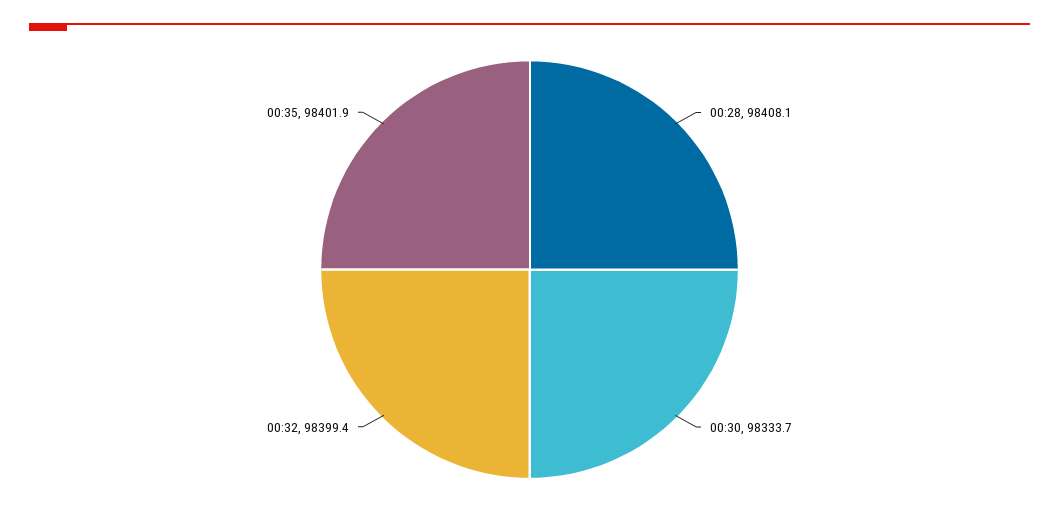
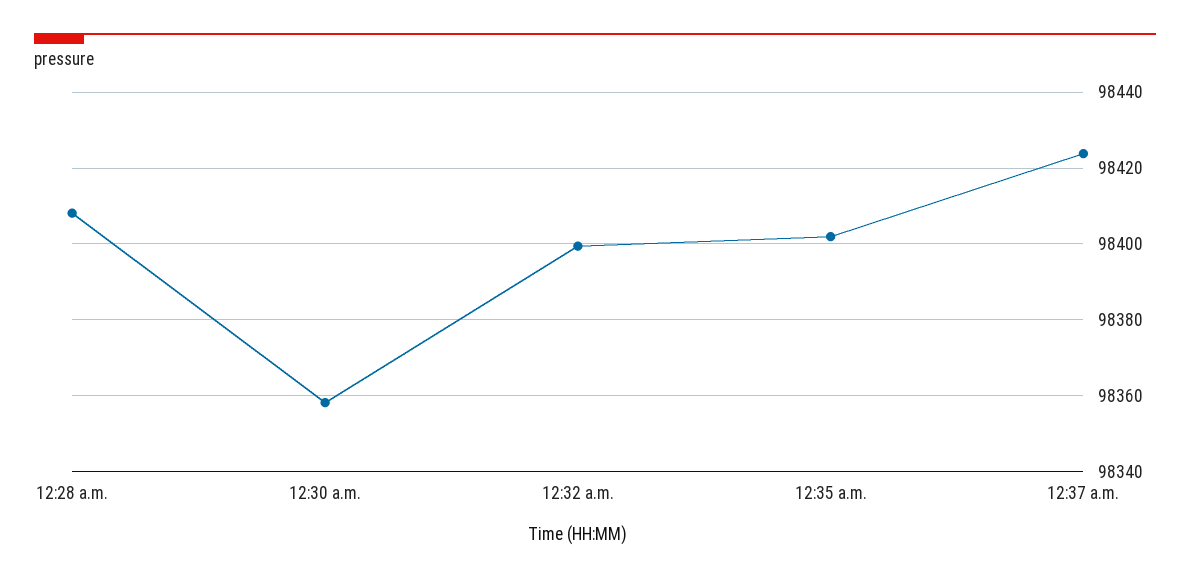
00:30: 98333.7 -> 98358
12:37 a.m.: none -> 98424

